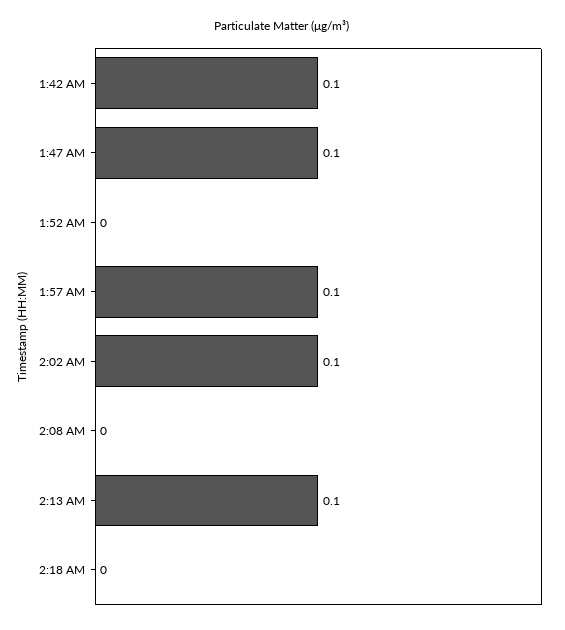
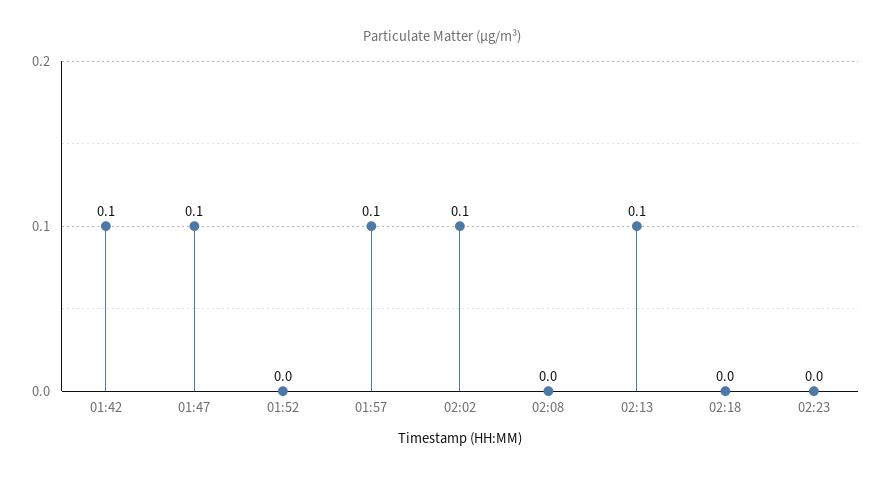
02:23: none -> 0

